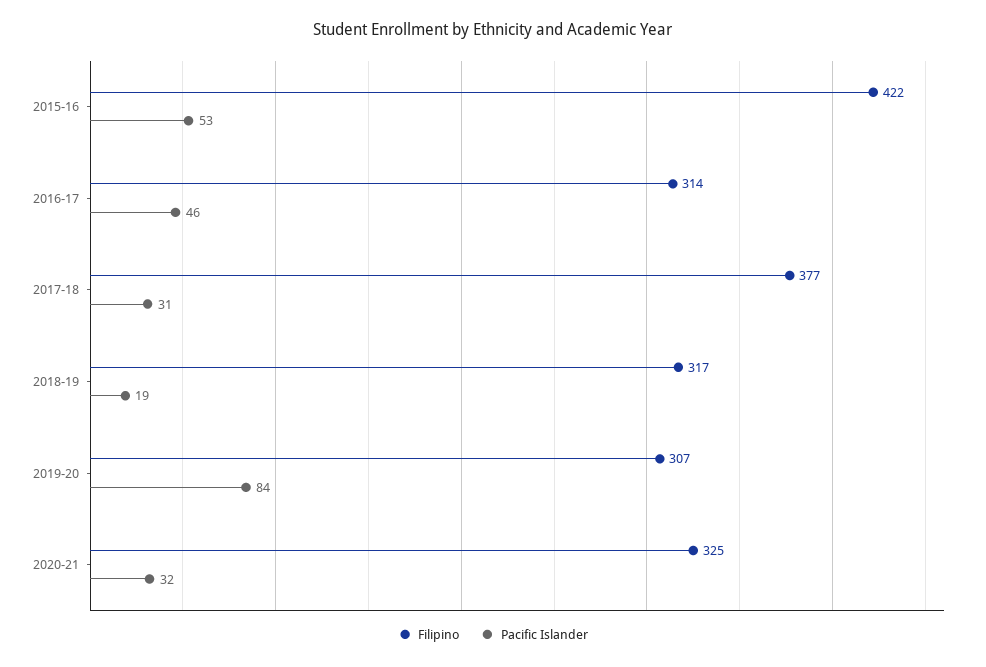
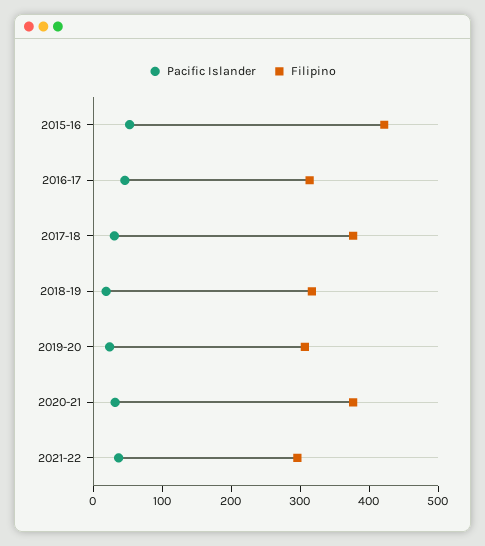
Pacific Islander, 2019-20: 84 -> 20
Filipino, 2020-21: 325 -> 380
Pacific Islander, 2021-22: none -> 40
Filipino, 2021-22: none -> 300

